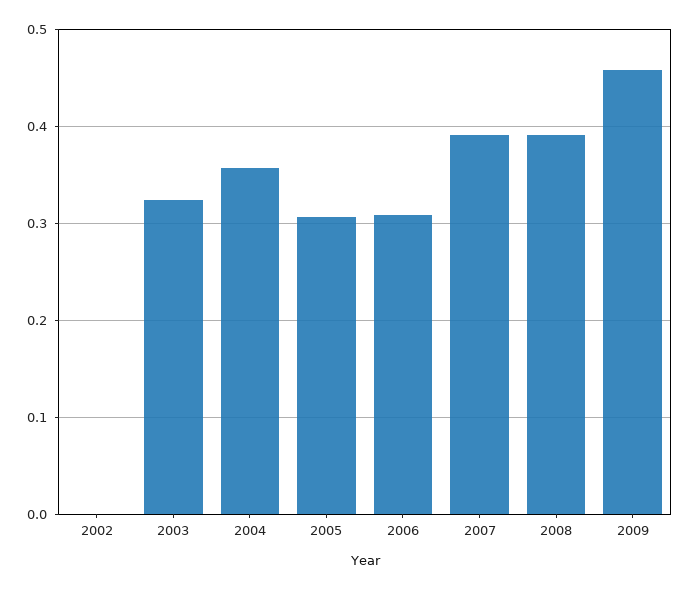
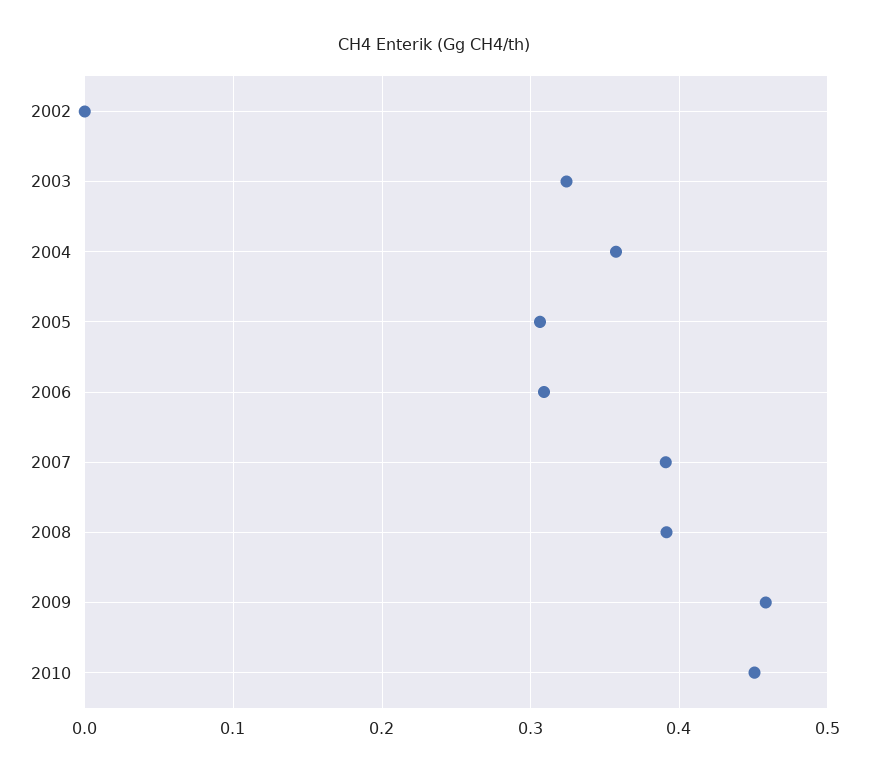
2010: none -> 0.45

